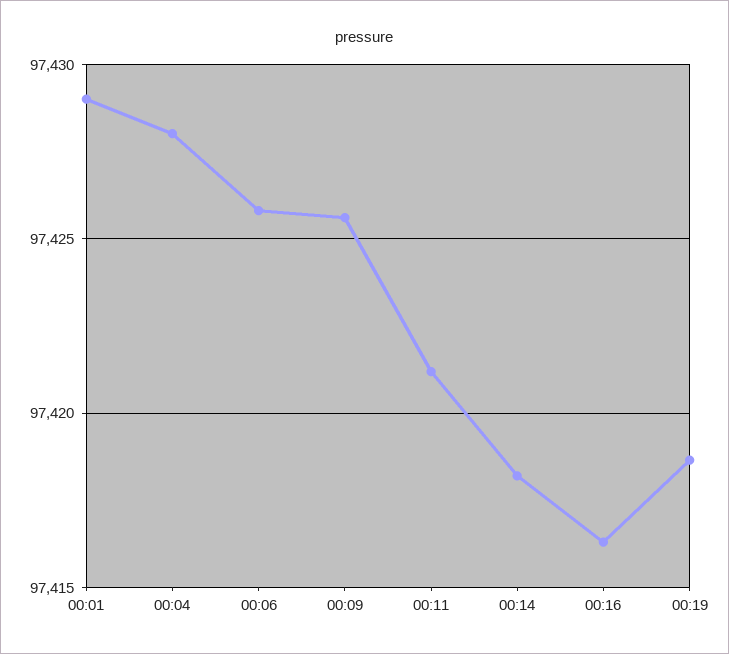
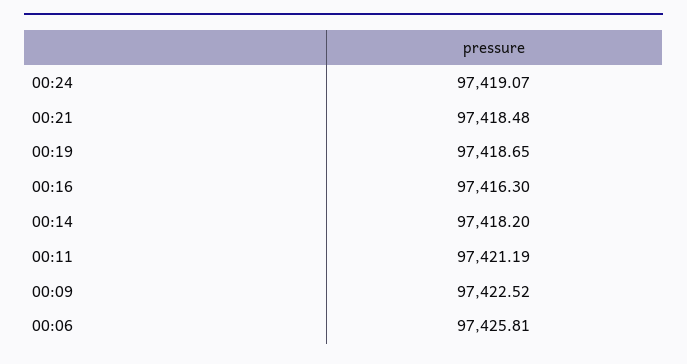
00:01: 97429 -> none
00:04: 97428 -> none
00:09: 97425.5 -> 97422.52
00:24: none -> 97419.07
00:21: none -> 97418.48

